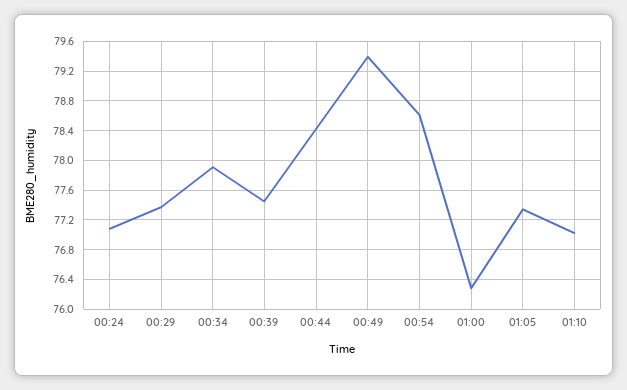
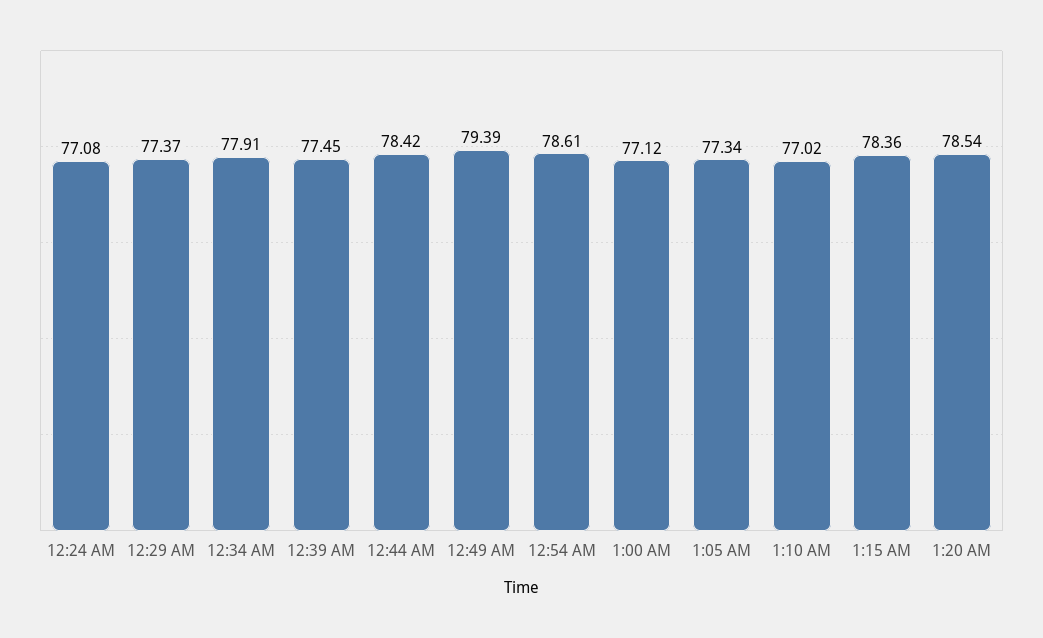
01:00: 76.3 -> 77.12
1:15 AM: none -> 78.36
1:20 AM: none -> 78.54

